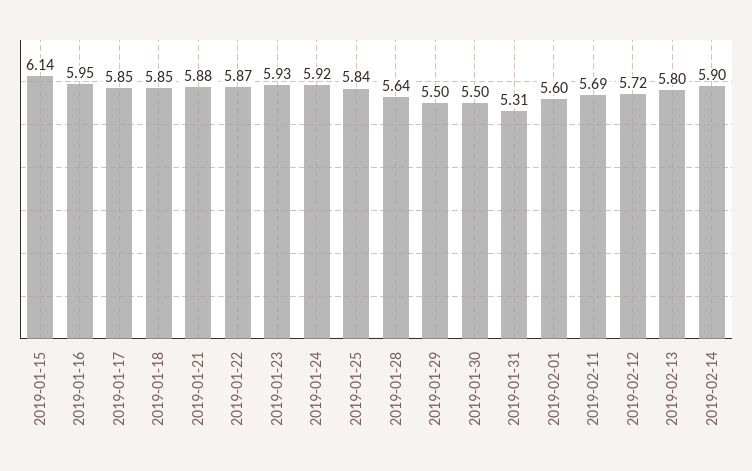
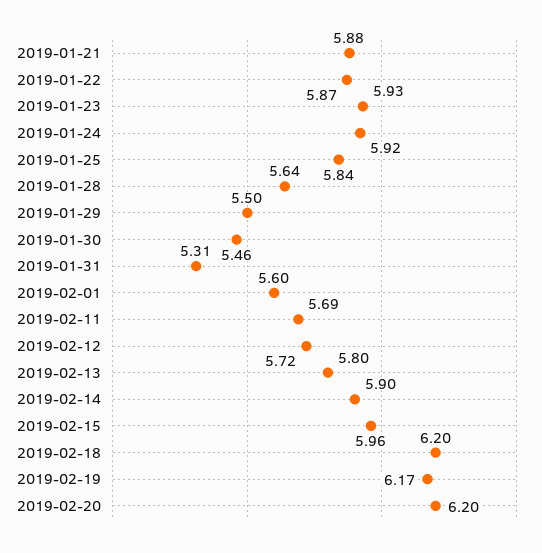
2019-01-15: 6.14 -> none
2019-01-16: 5.95 -> none
2019-01-17: 5.85 -> none
2019-01-18: 5.85 -> none
2019-01-30: 5.5 -> 5.46
2019-02-15: none -> 5.96
2019-02-18: none -> 6.2
2019-02-19: none -> 6.17
2019-02-20: none -> 6.2

